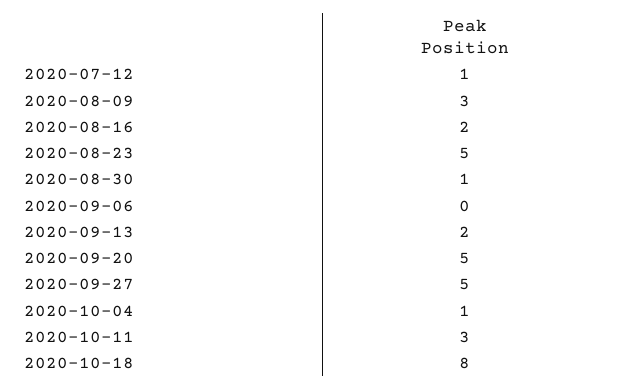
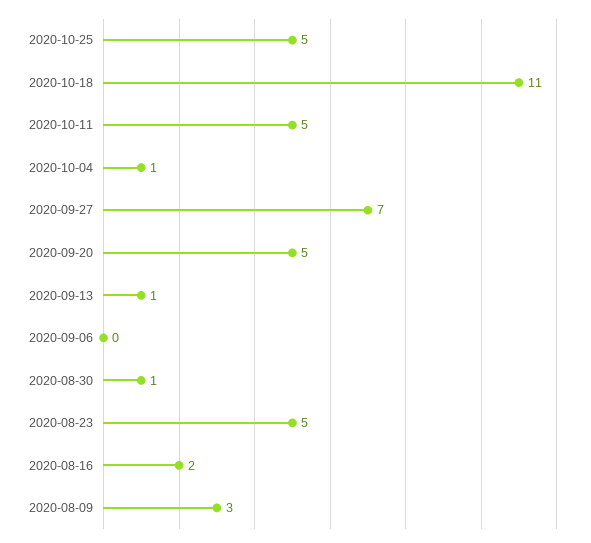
2020-07-12: 1 -> none
2020-09-13: 2 -> 1
2020-09-27: 5 -> 7
2020-10-11: 3 -> 5
2020-10-18: 8 -> 11
2020-10-25: none -> 5

